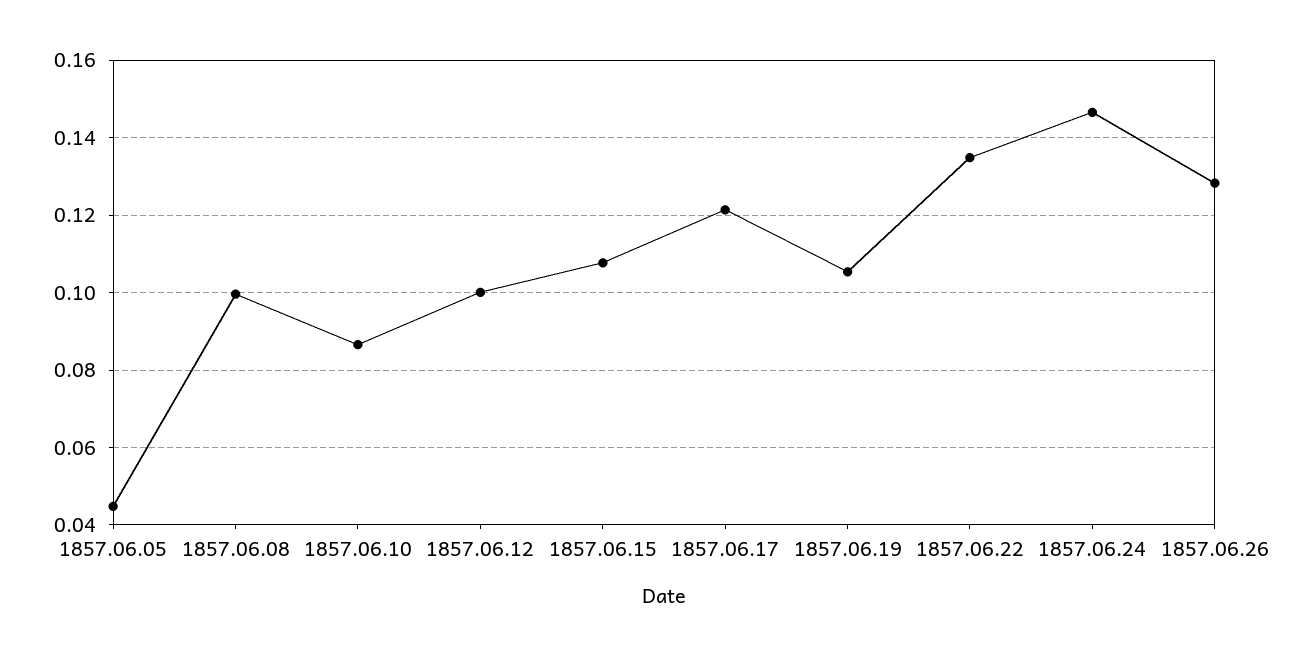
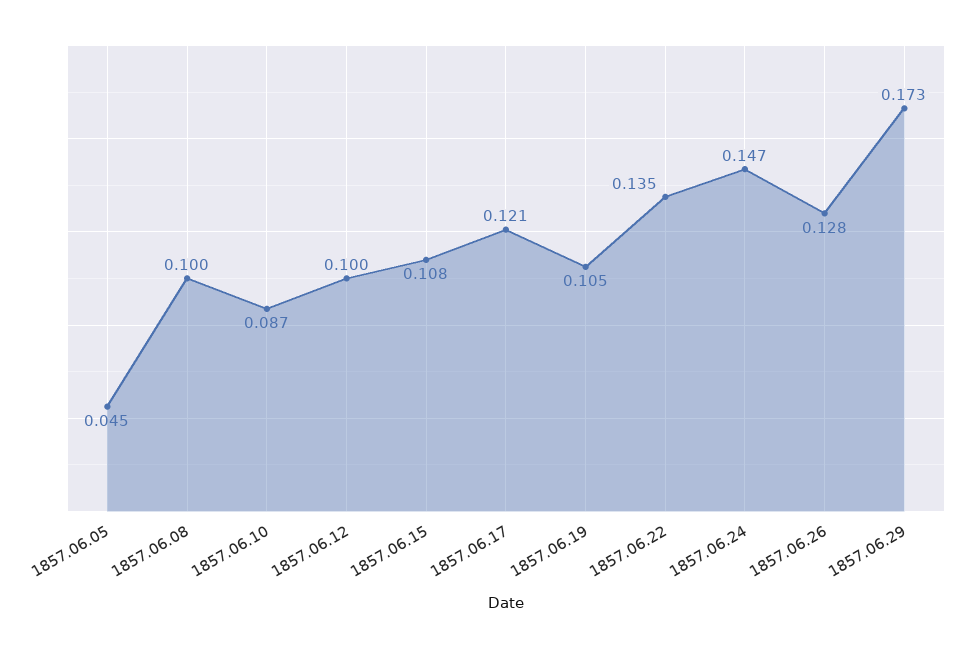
1857.06.29: none -> 0.173

